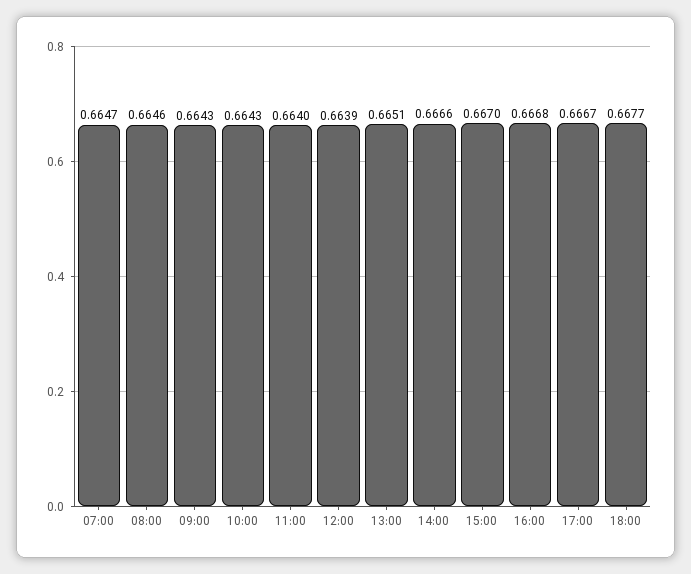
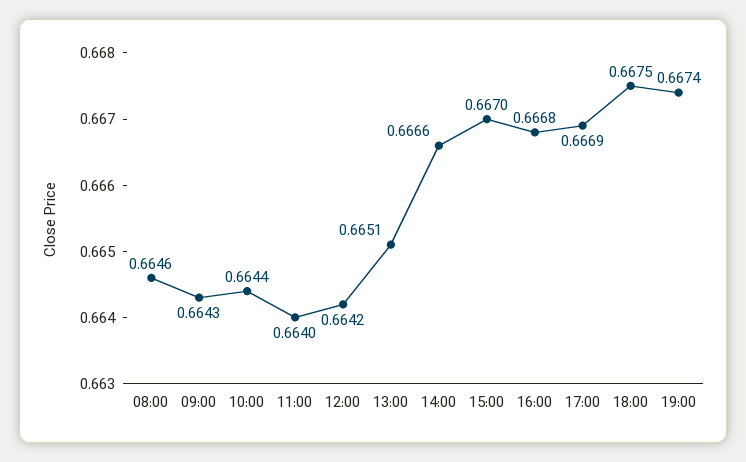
07:00: 0.6647 -> none
10:00: 0.6643 -> 0.6644
12:00: 0.6639 -> 0.6642
17:00: 0.6667 -> 0.6669
18:00: 0.6677 -> 0.6675
19:00: none -> 0.6674

